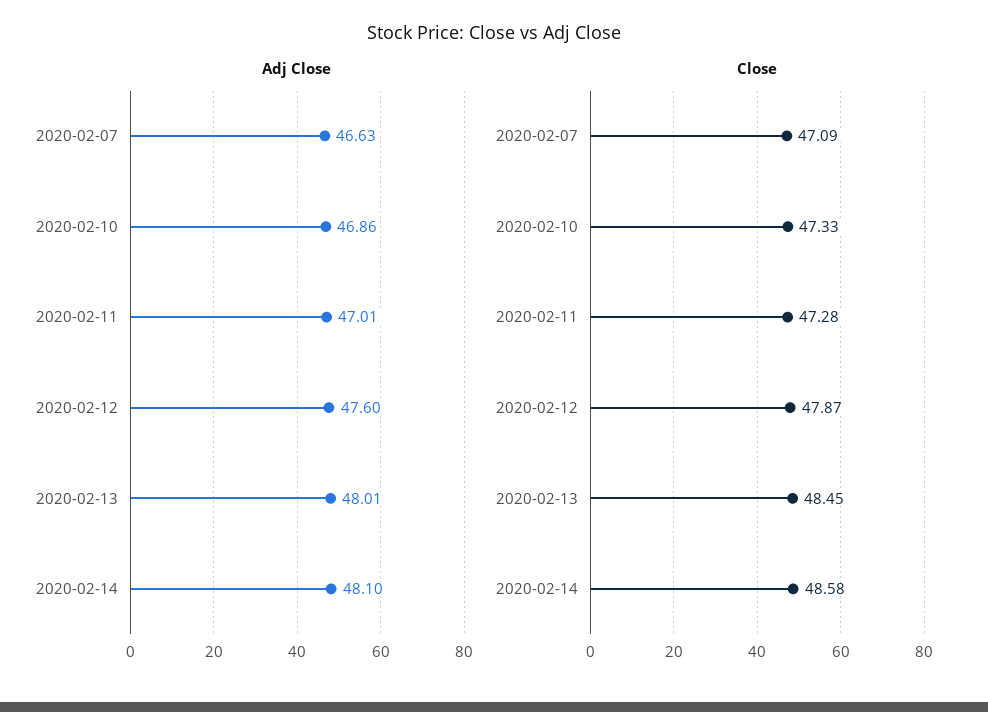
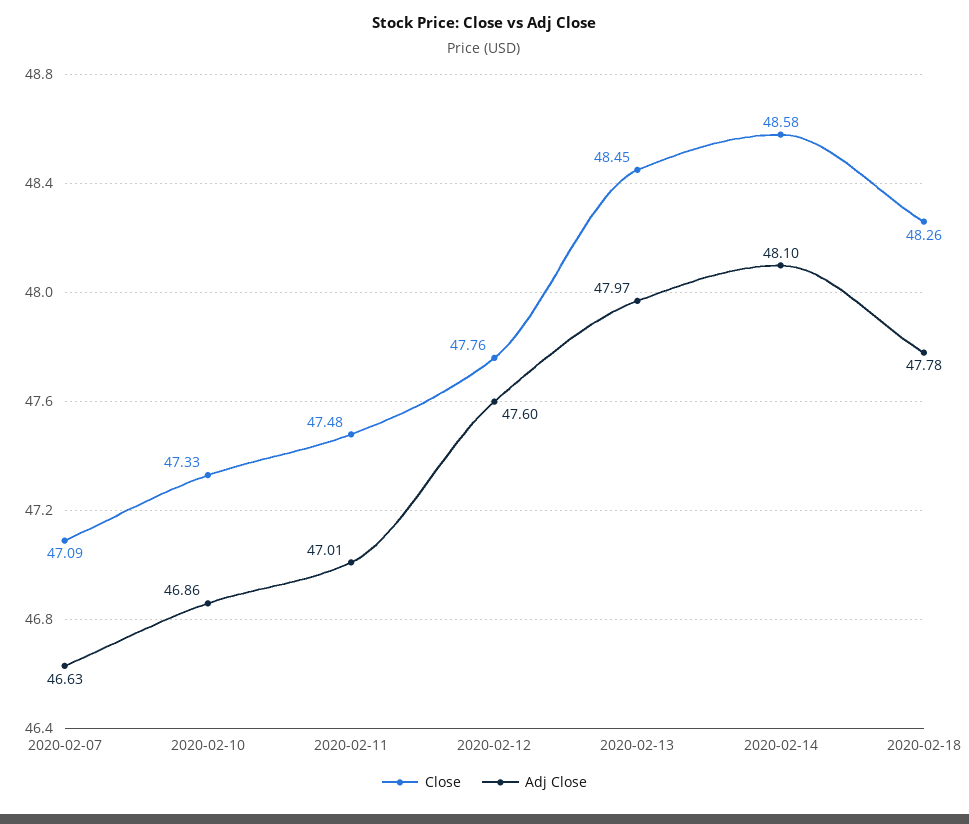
Adj Close, 2020-02-13: 48.01 -> 47.97
Close, 2020-02-11: 47.28 -> 47.48
Close, 2020-02-12: 47.87 -> 47.76
Close, 2020-02-18: none -> 48.26
Adj Close, 2020-02-18: none -> 47.78

